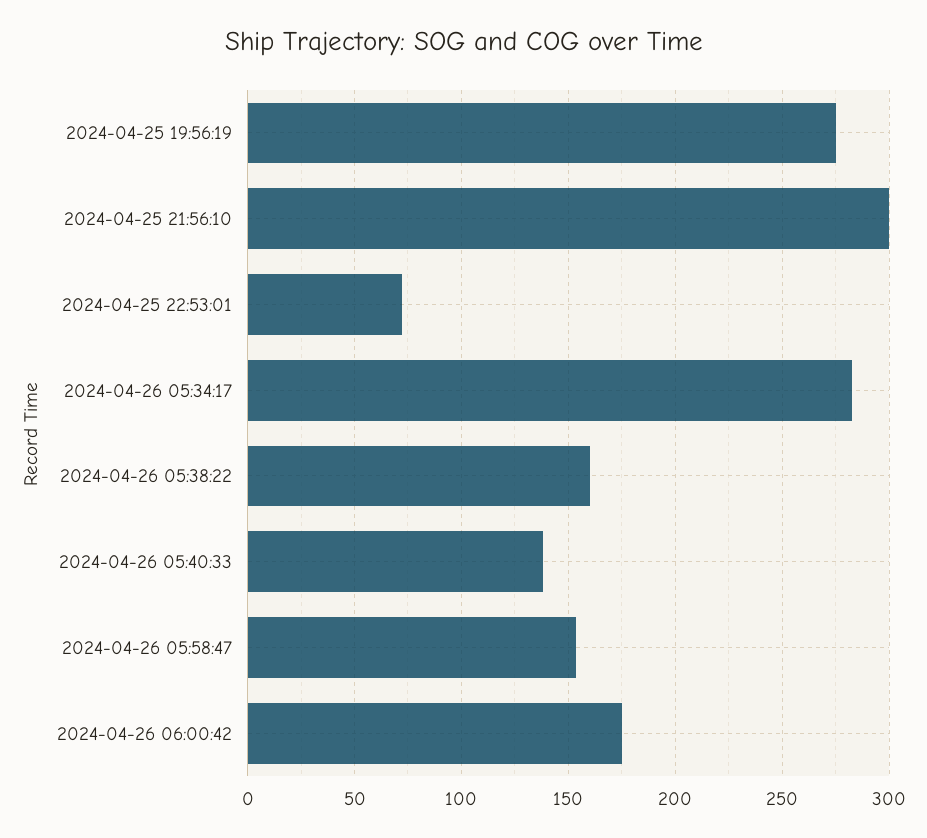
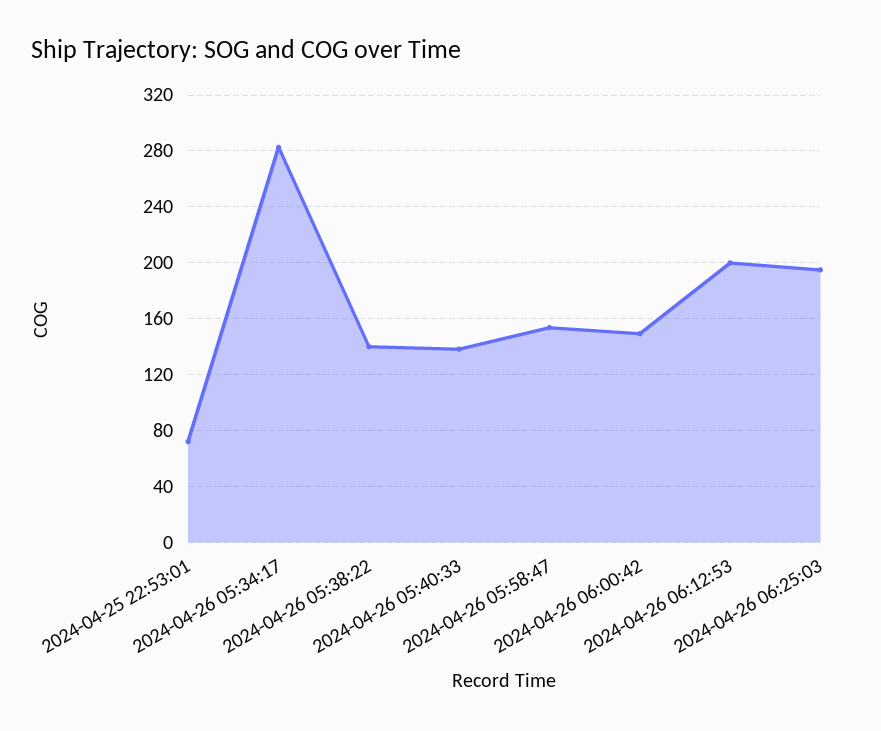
2024-04-25 19:56:19: 275 -> none
2024-04-25 21:56:10: 300 -> none
2024-04-26 05:38:22: 160 -> 140
2024-04-26 06:00:42: 175 -> 150
2024-04-26 06:12:53: none -> 200
2024-04-26 06:25:03: none -> 195

